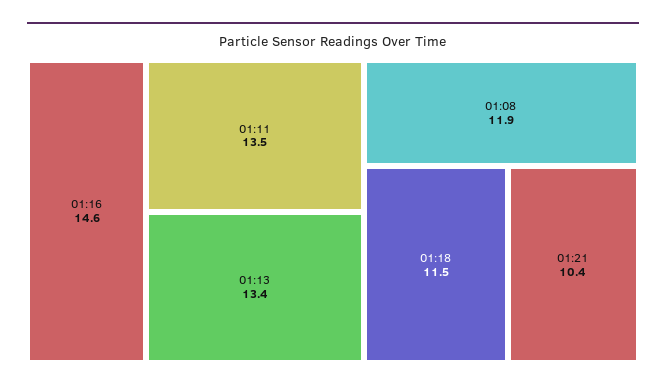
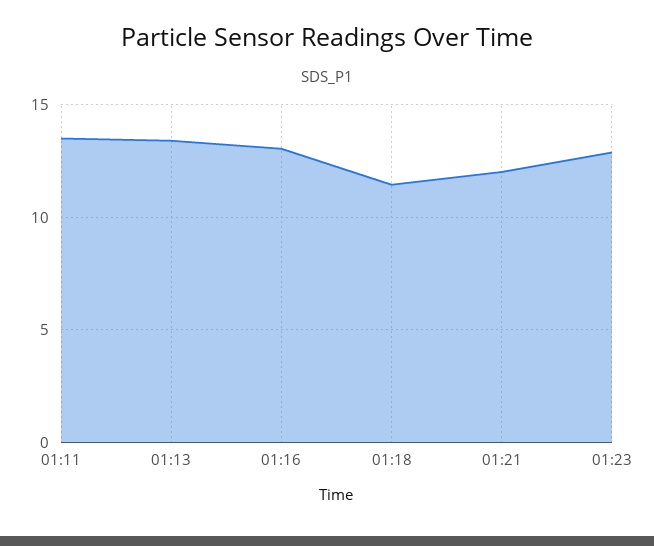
01:16: 14.6 -> 13
01:08: 11.9 -> none
01:21: 10.4 -> 12
01:23: none -> 13

